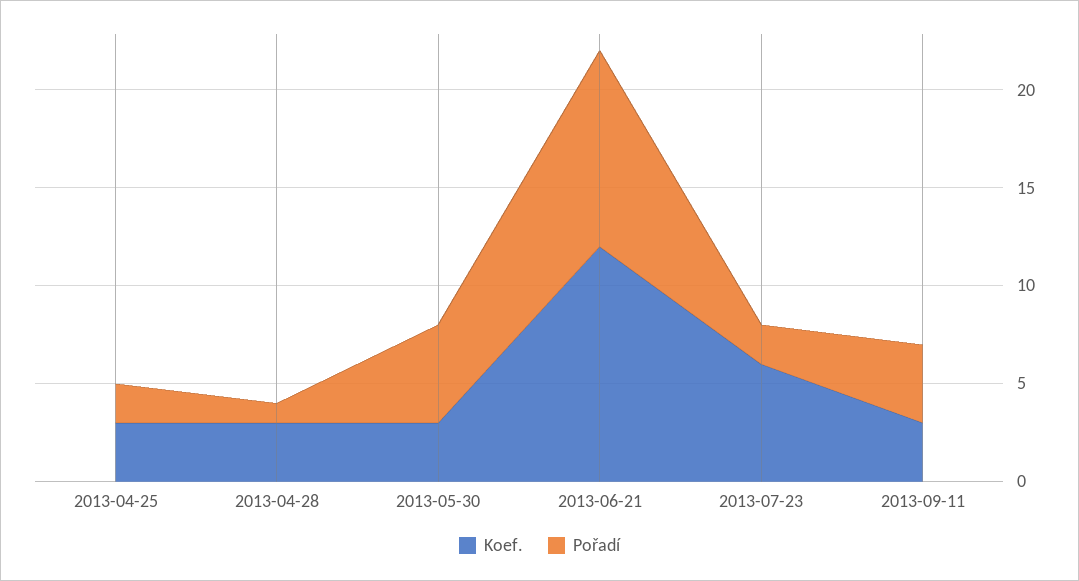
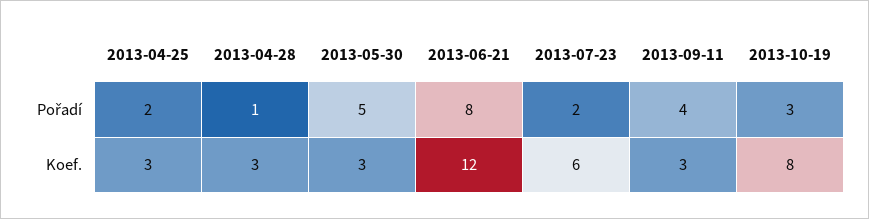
Pořadí, 2013-06-21: 10 -> 8
Pořadí, 2013-10-19: none -> 3
Koef., 2013-10-19: none -> 8

